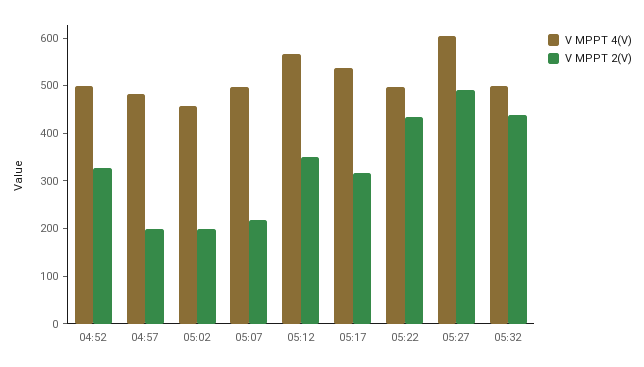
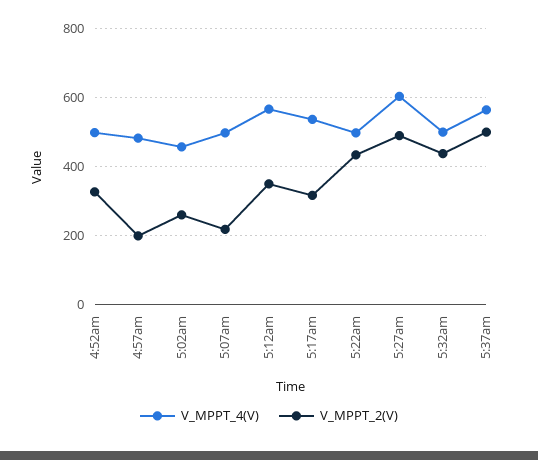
V MPPT 2(V), 05:02: 200 -> 260
V MPPT 4(V), 5:37am: none -> 560
V MPPT 2(V), 5:37am: none -> 500

